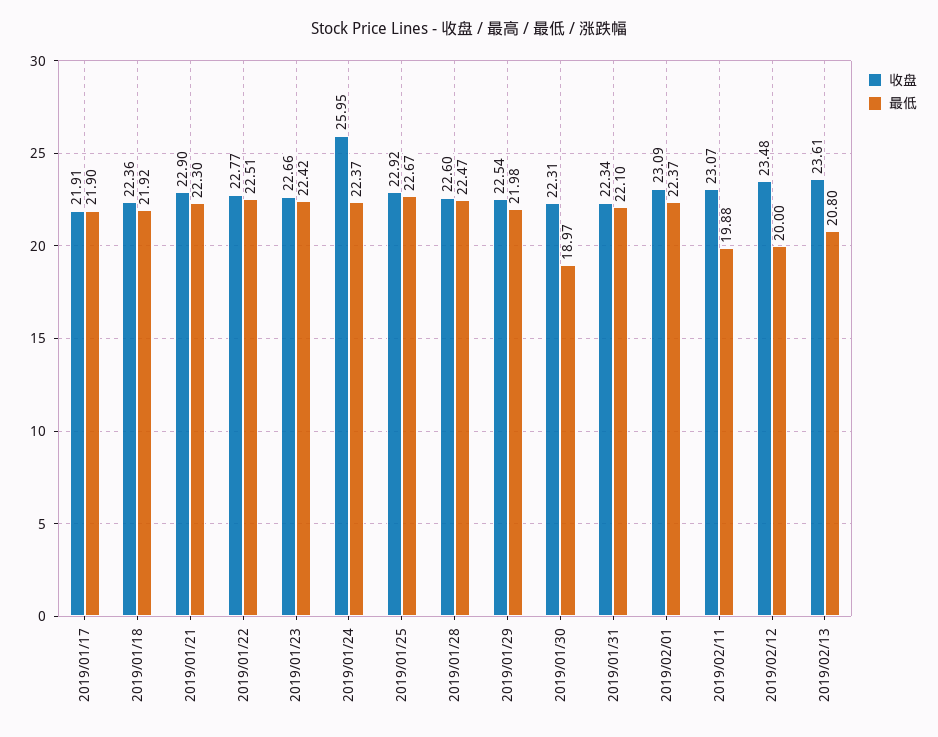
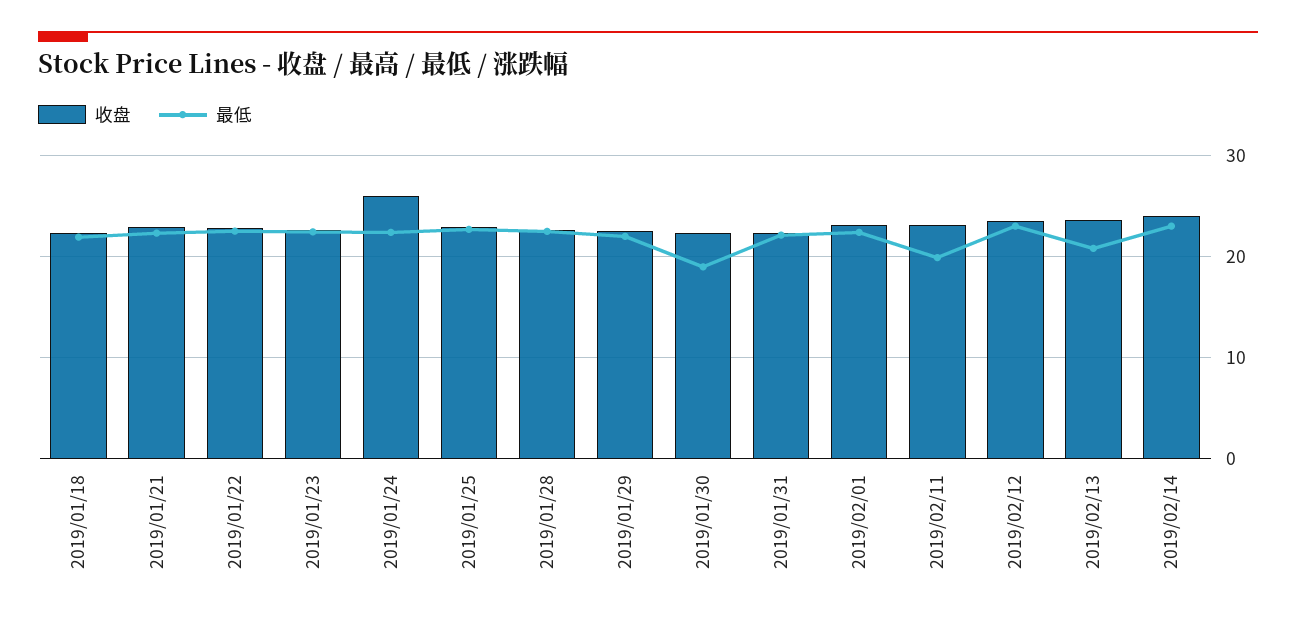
收盘, 2019/01/17: 21.91 -> none
最低, 2019/01/17: 21.9 -> none
最低, 2019/02/12: 20 -> 23
收盘, 2019/02/14: none -> 24
最低, 2019/02/14: none -> 23

